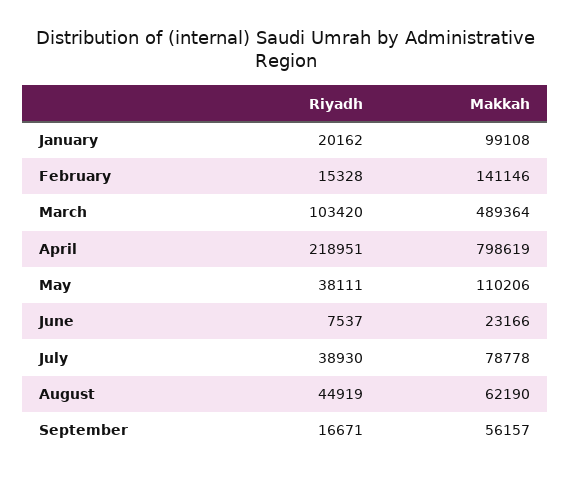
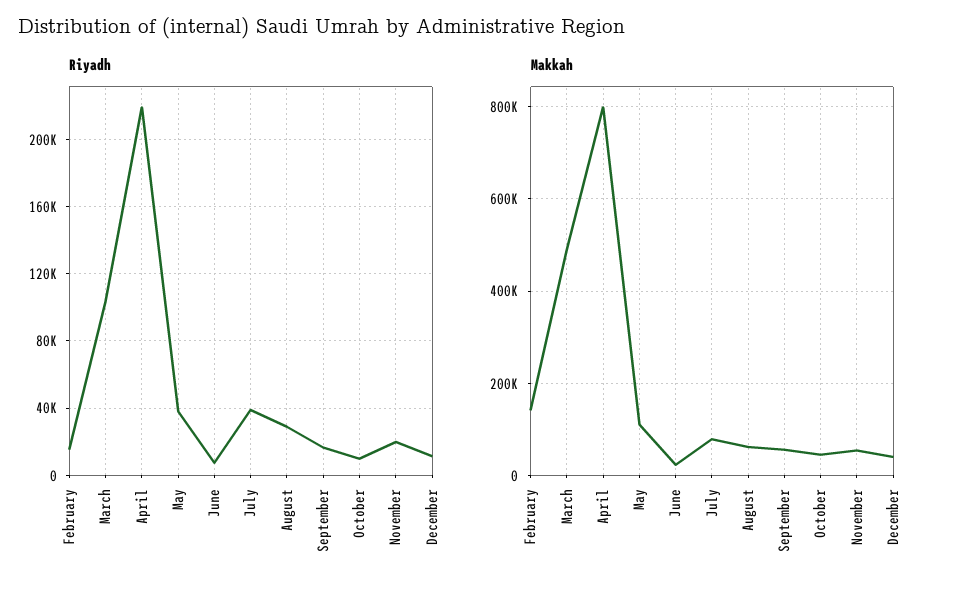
Riyadh, January: 20162 -> none
Makkah, January: 99108 -> none
Riyadh, August: 44919 -> 30000
Riyadh, October: none -> 10000
Riyadh, November: none -> 20000
Riyadh, December: none -> 10000
Makkah, October: none -> 40000
Makkah, November: none -> 60000
Makkah, December: none -> 40000

